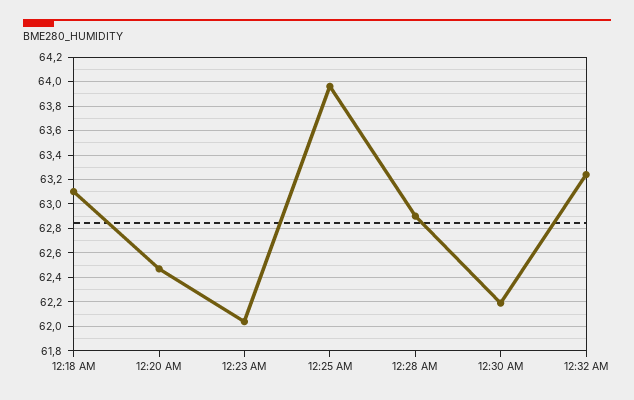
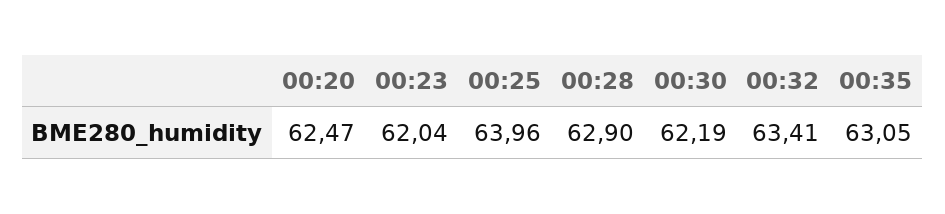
12:18 AM: 63.1 -> none
12:32 AM: 63.25 -> 63.41
00:35: none -> 63.05

